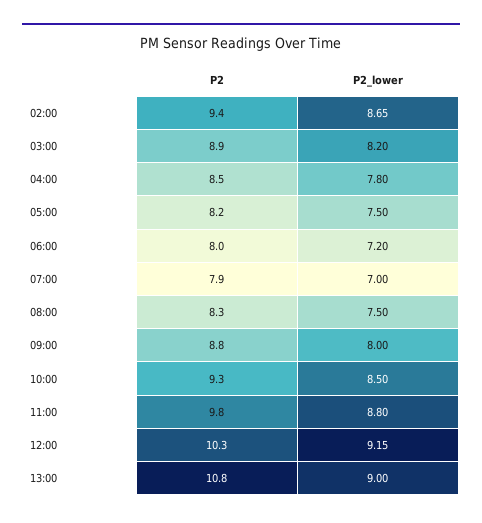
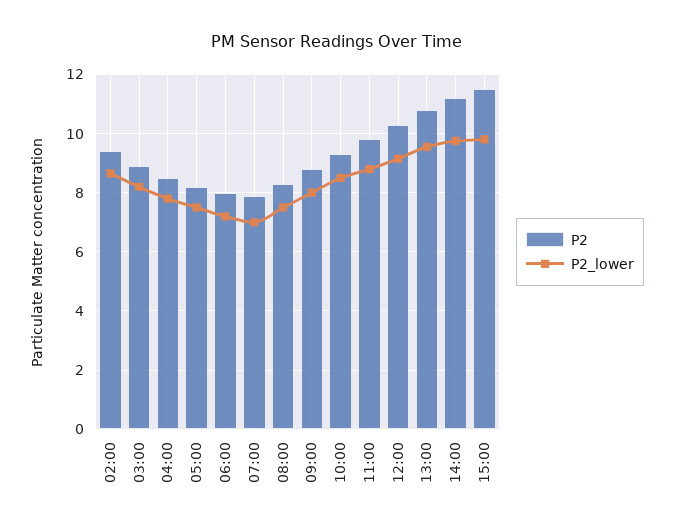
P2_lower, 13:00: 9 -> 9.5
P2, 14:00: none -> 11.25
P2_lower, 14:00: none -> 9.75
P2, 15:00: none -> 11.5
P2_lower, 15:00: none -> 9.75

